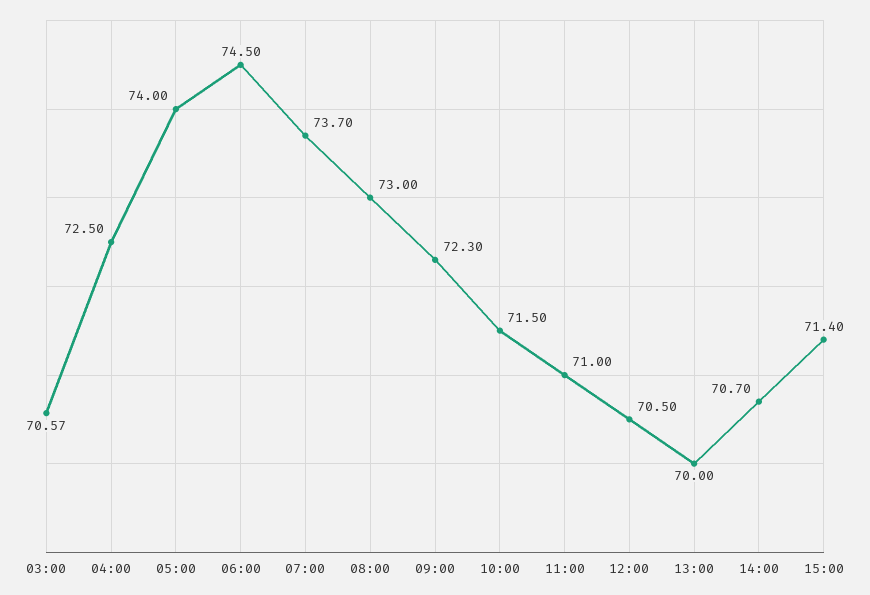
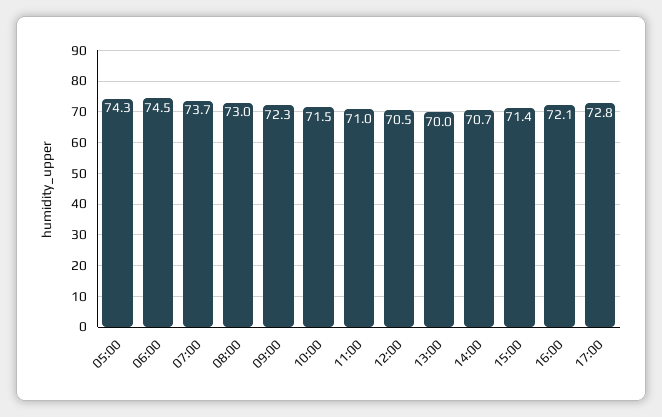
03:00: 70.57 -> none
04:00: 72.5 -> none
05:00: 74 -> 74.3
16:00: none -> 72.1
17:00: none -> 72.8

